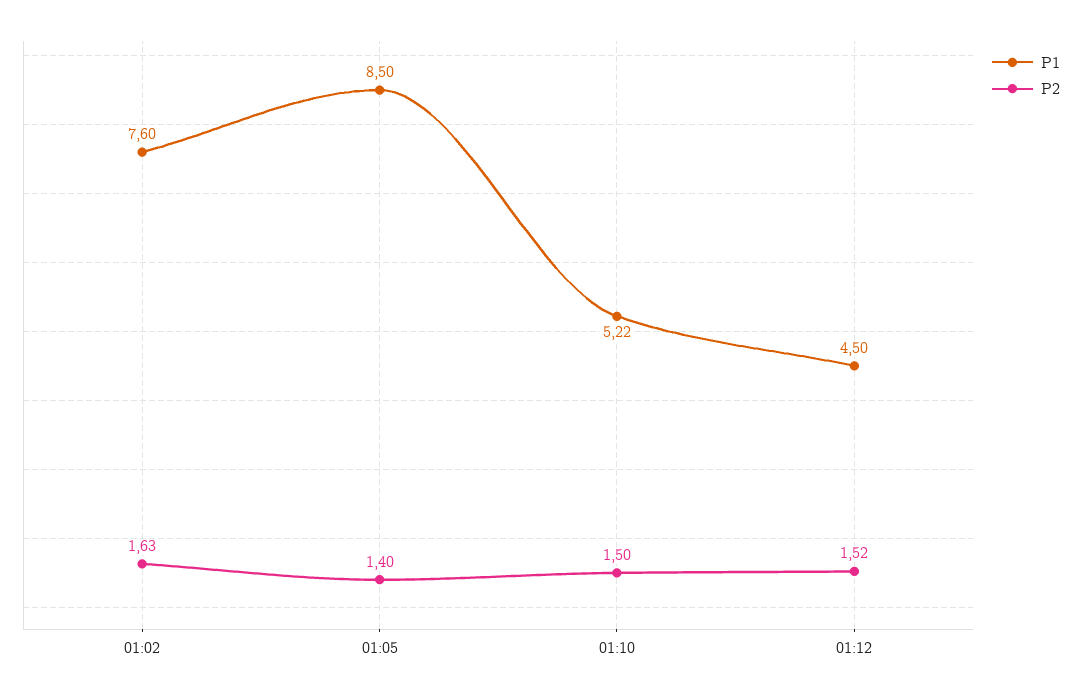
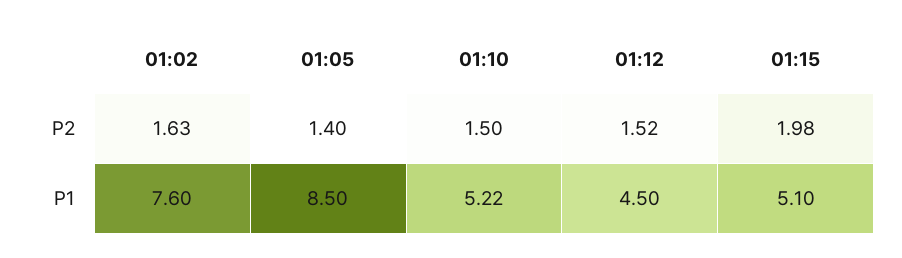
P2, 01:15: none -> 1.98
P1, 01:15: none -> 5.1

